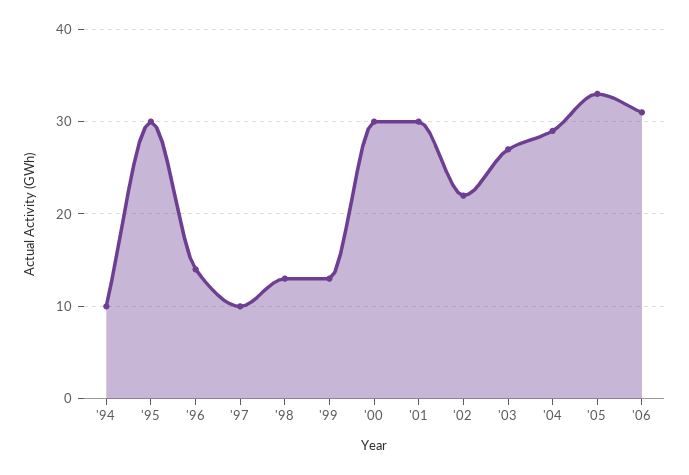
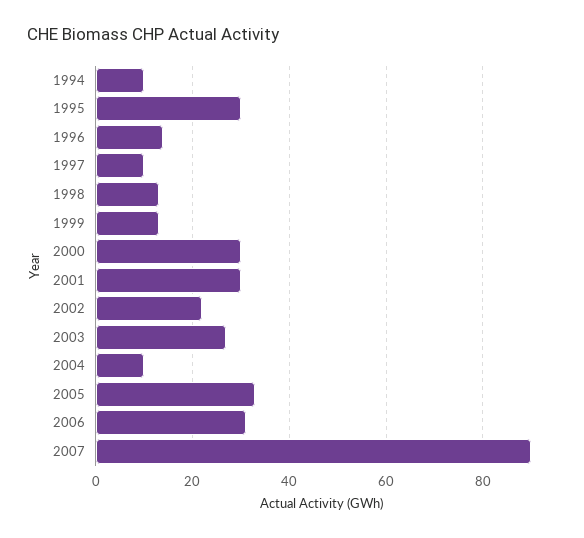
'04: 29 -> 10
2007: none -> 90

